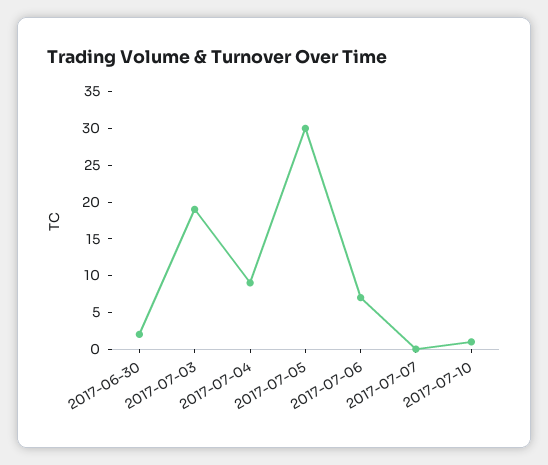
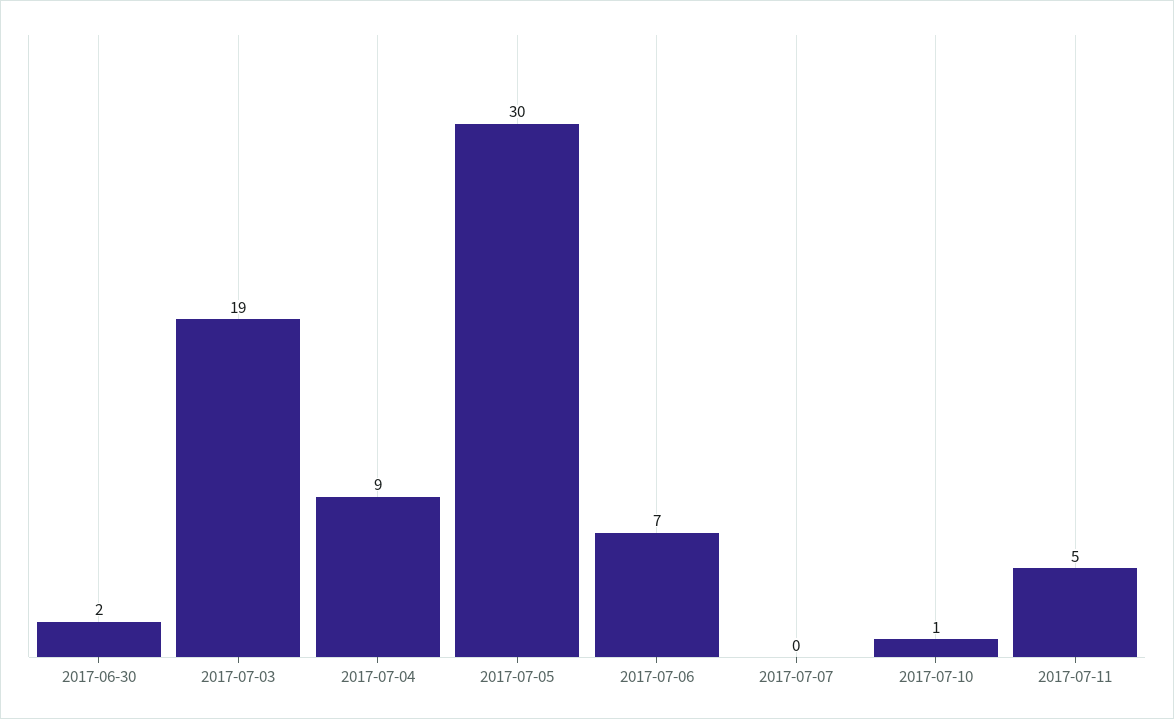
2017-07-11: none -> 5

